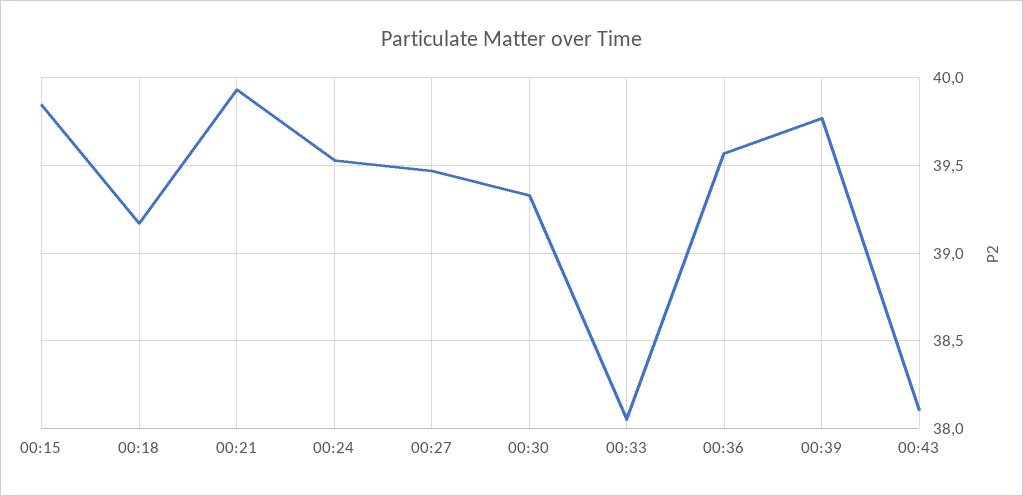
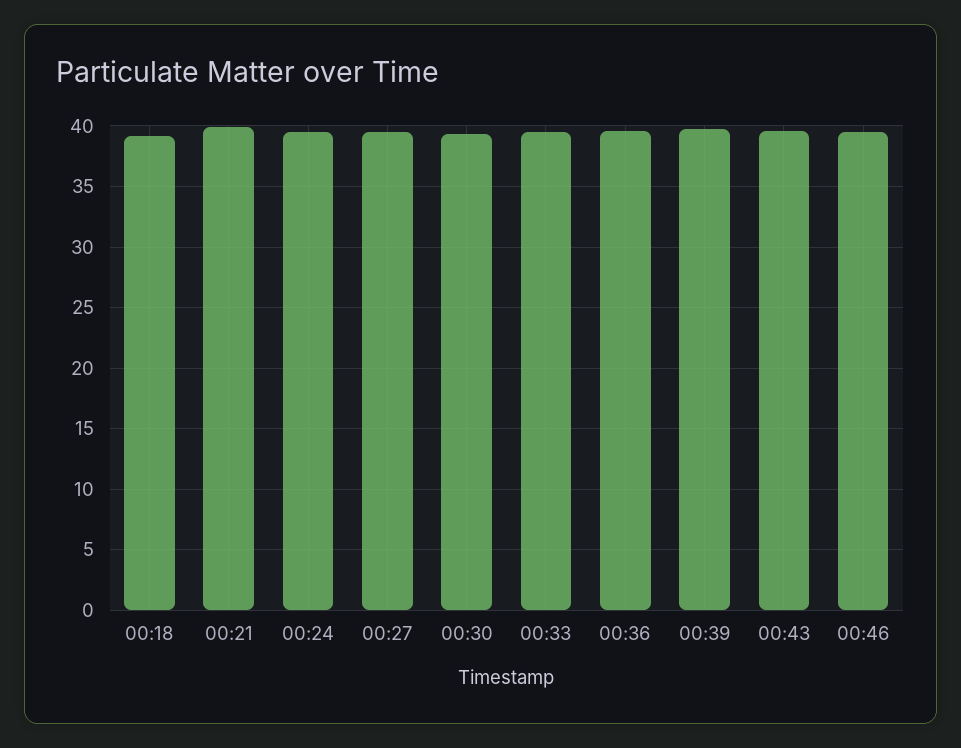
00:15: 39.85 -> none
00:33: 38.05 -> 39.5
00:43: 38.1 -> 39.5
00:46: none -> 39.5

